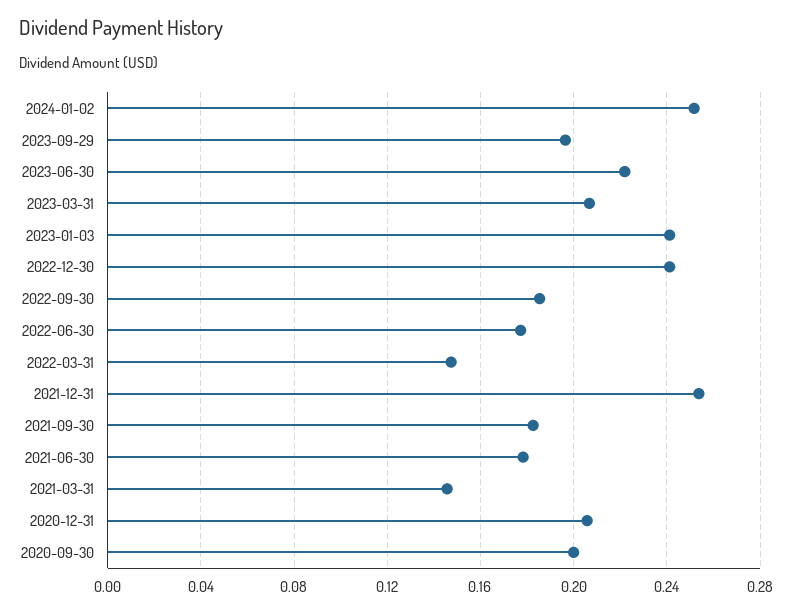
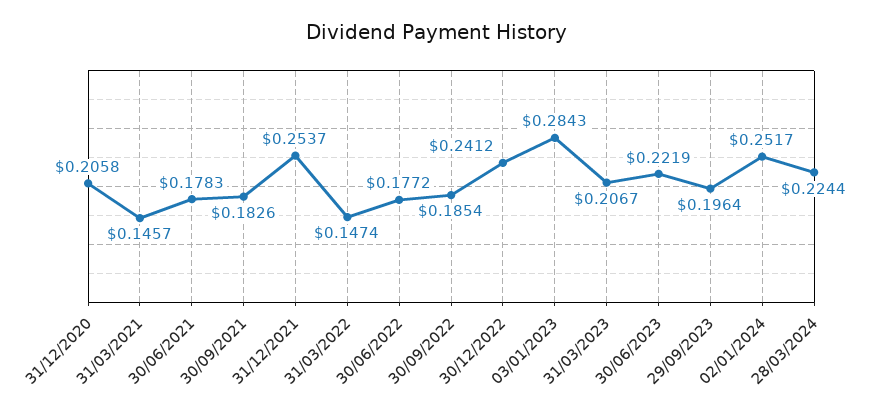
2023-01-03: 0.24 -> 0.2843
2020-09-30: 0.2 -> none
28/03/2024: none -> 0.2244

